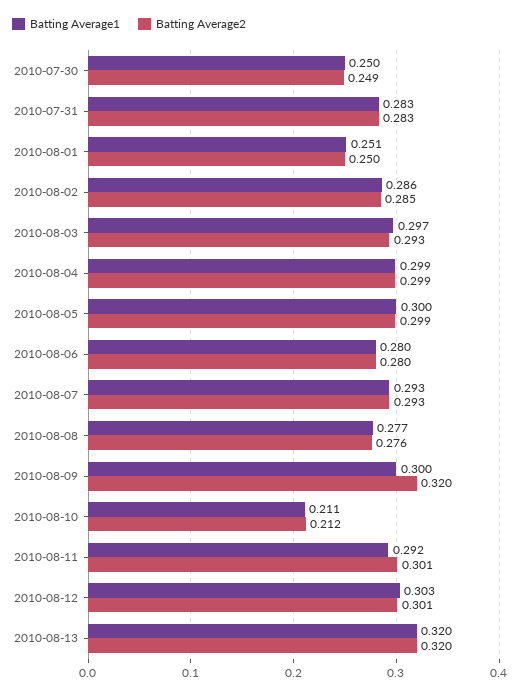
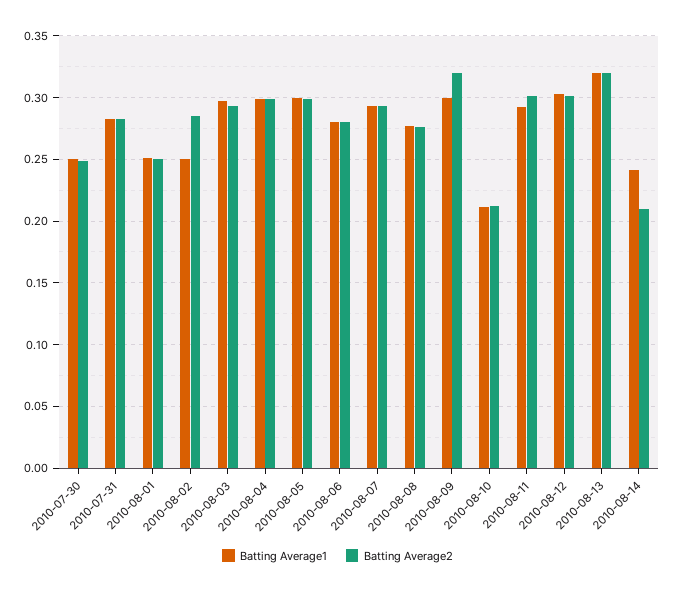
Batting Average1, 2010-08-02: 0.286 -> 0.25
Batting Average1, 2010-08-14: none -> 0.24
Batting Average2, 2010-08-14: none -> 0.21

